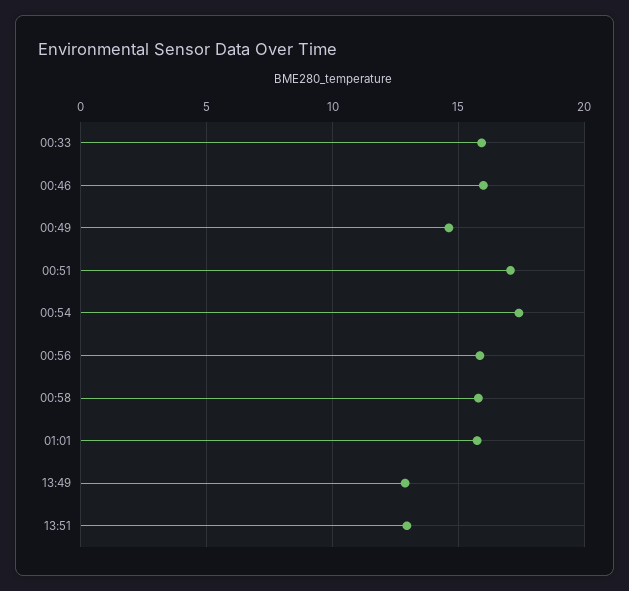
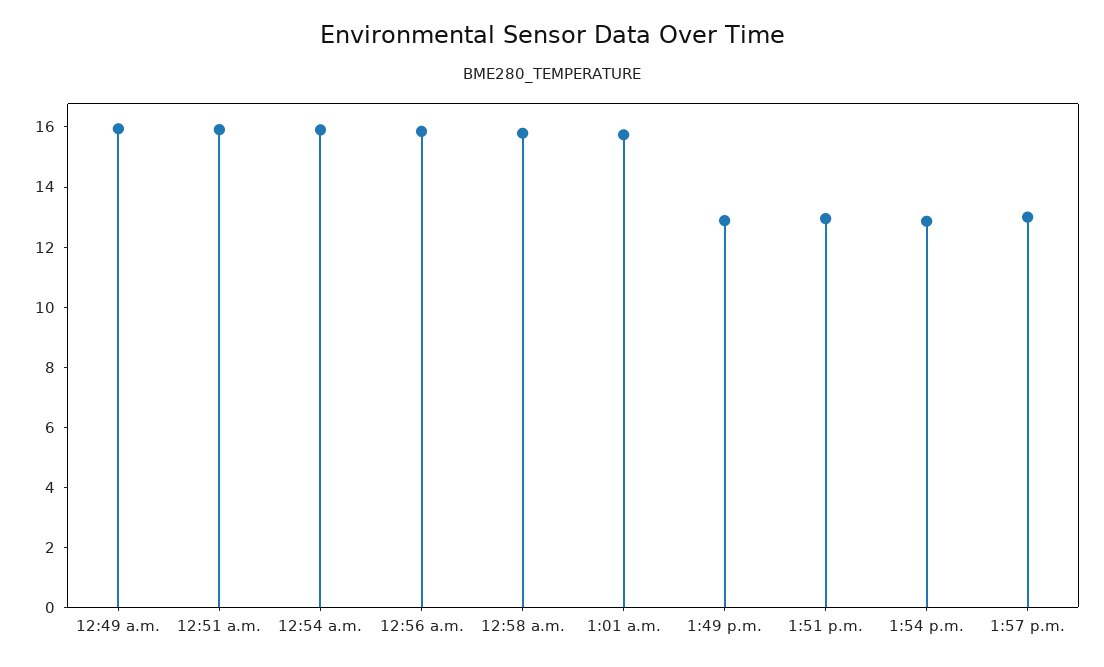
00:33: 16 -> none
00:46: 16 -> none
00:49: 14.5 -> 16
00:51: 17 -> 16
00:54: 17.5 -> 16
1:54 p.m.: none -> 13
1:57 p.m.: none -> 13

